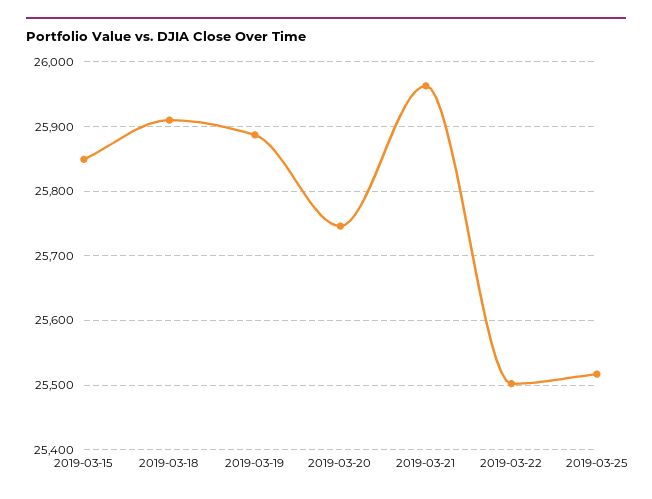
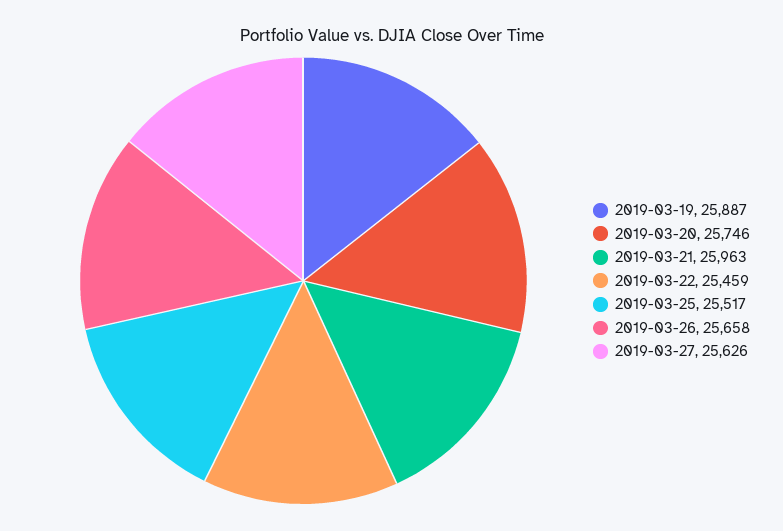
2019-03-15: 25850 -> none
2019-03-18: 25910 -> none
2019-03-22: 25500 -> 25459
2019-03-26: none -> 25658
2019-03-27: none -> 25626

